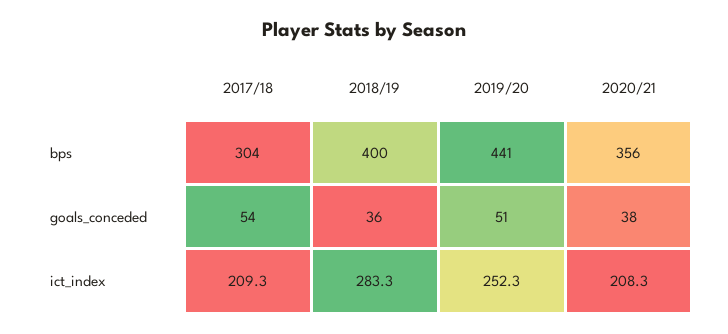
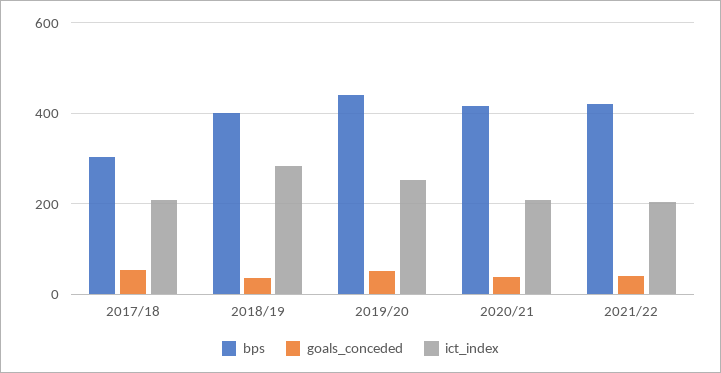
bps, 2020/21: 356 -> 420
bps, 2021/22: none -> 420
goals_conceded, 2021/22: none -> 40
ict_index, 2021/22: none -> 200

